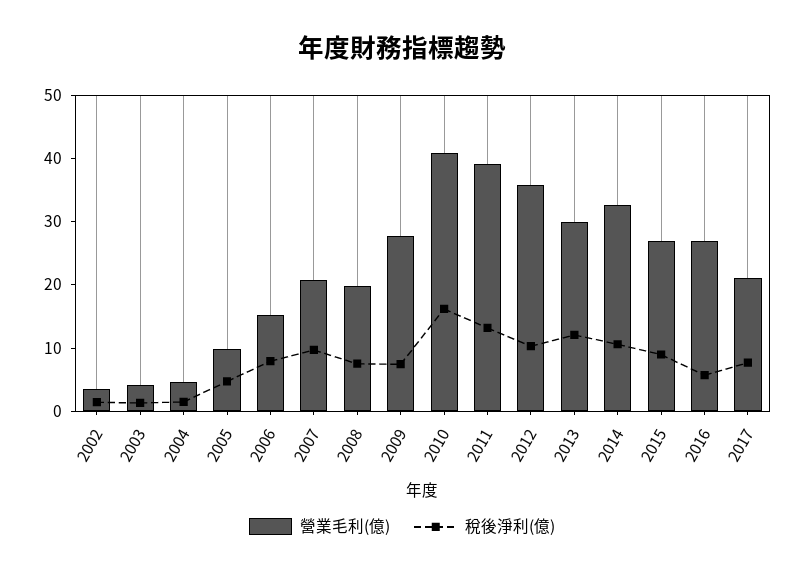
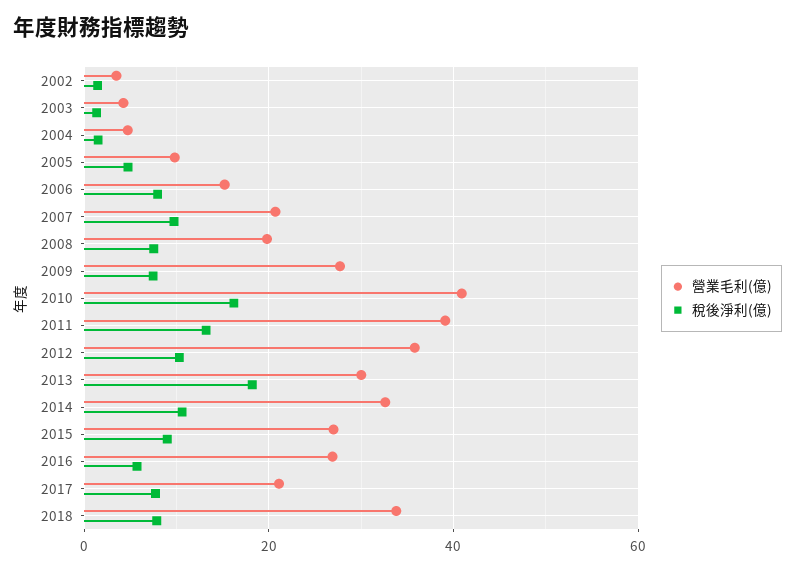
稅後淨利(億), 2013: 12 -> 18
營業毛利(億), 2018: none -> 34
稅後淨利(億), 2018: none -> 8

